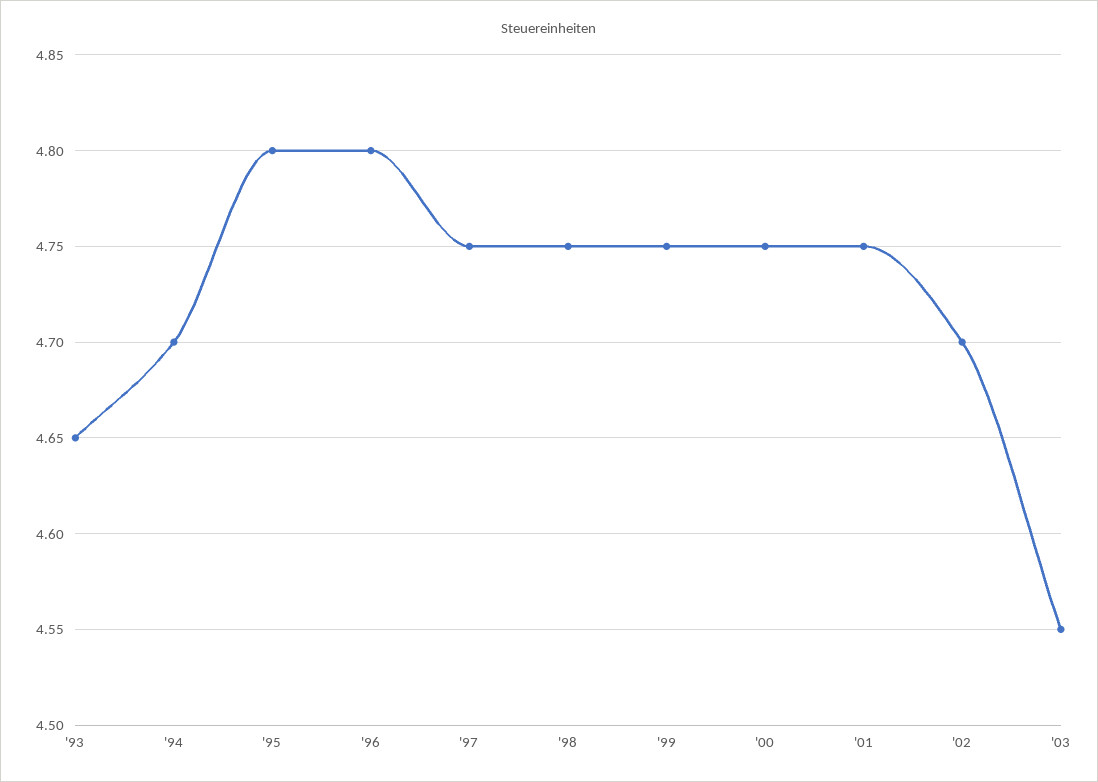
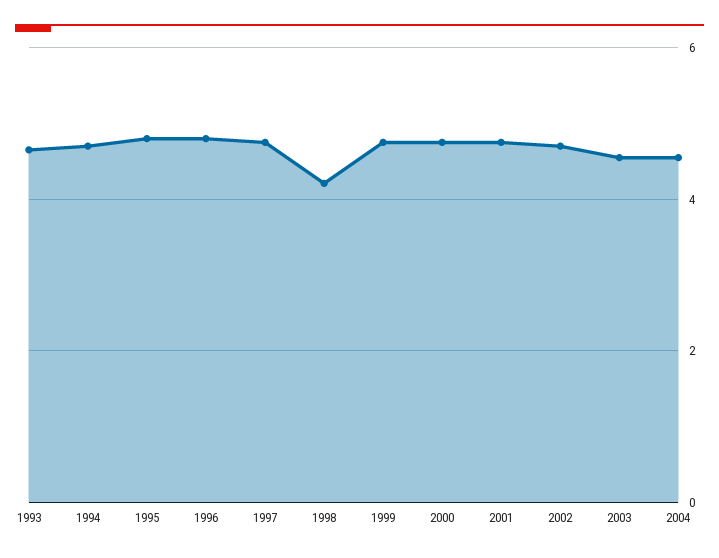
'98: 4.75 -> 4.2
2004: none -> 4.6

